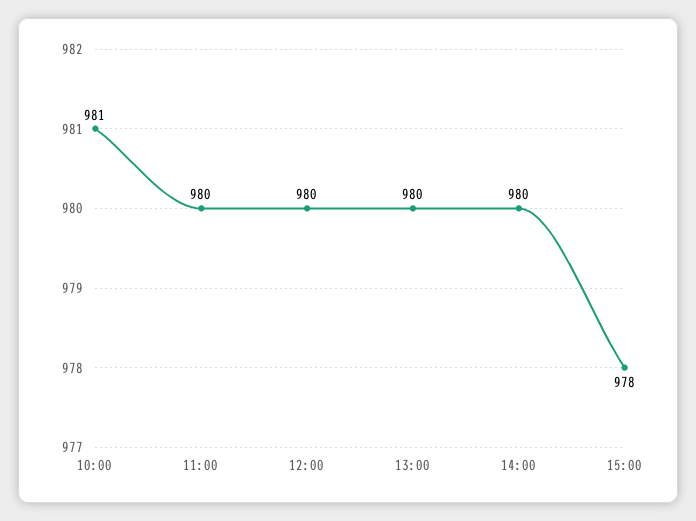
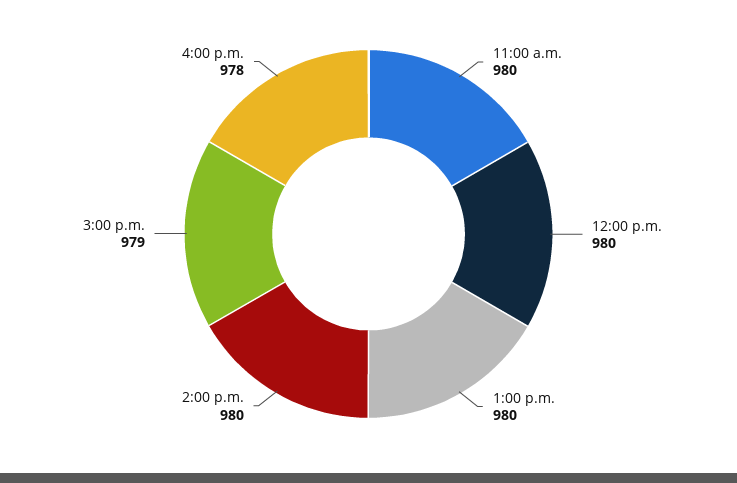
10:00: 981 -> none
15:00: 978 -> 979
4:00 p.m.: none -> 978

